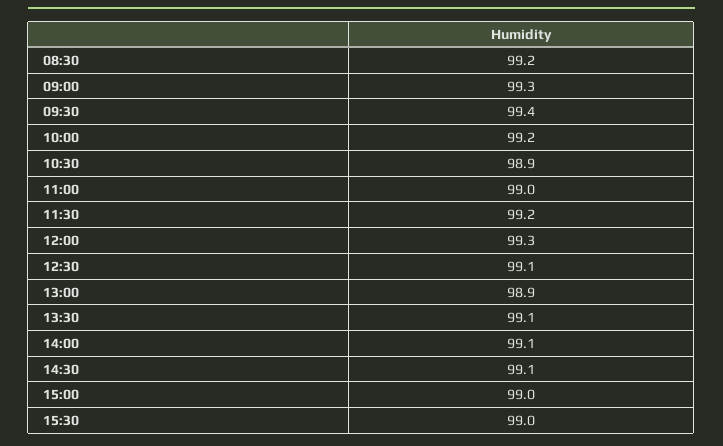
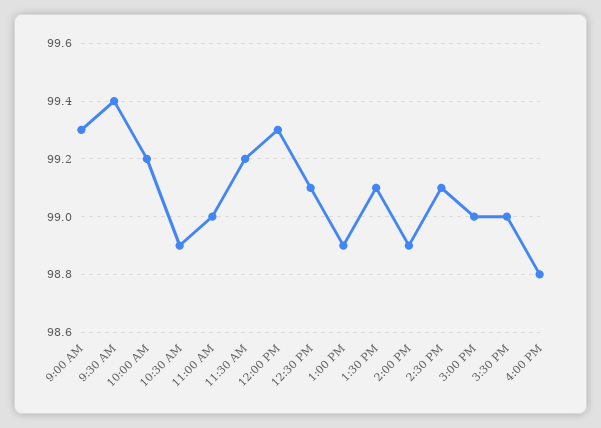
08:30: 99.2 -> none
14:00: 99.1 -> 98.9
4:00 PM: none -> 98.8

